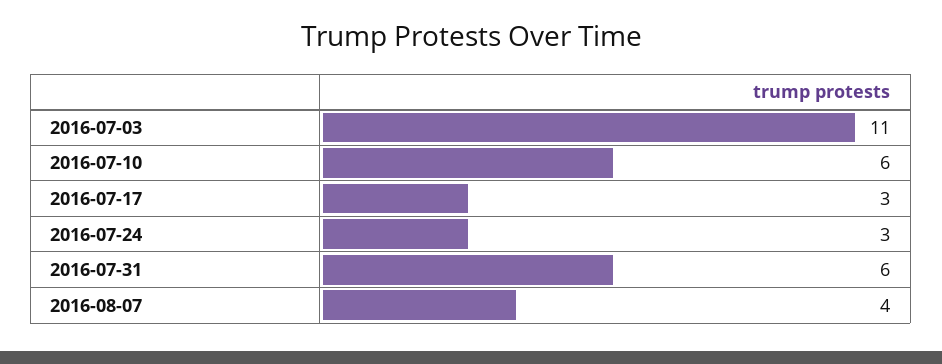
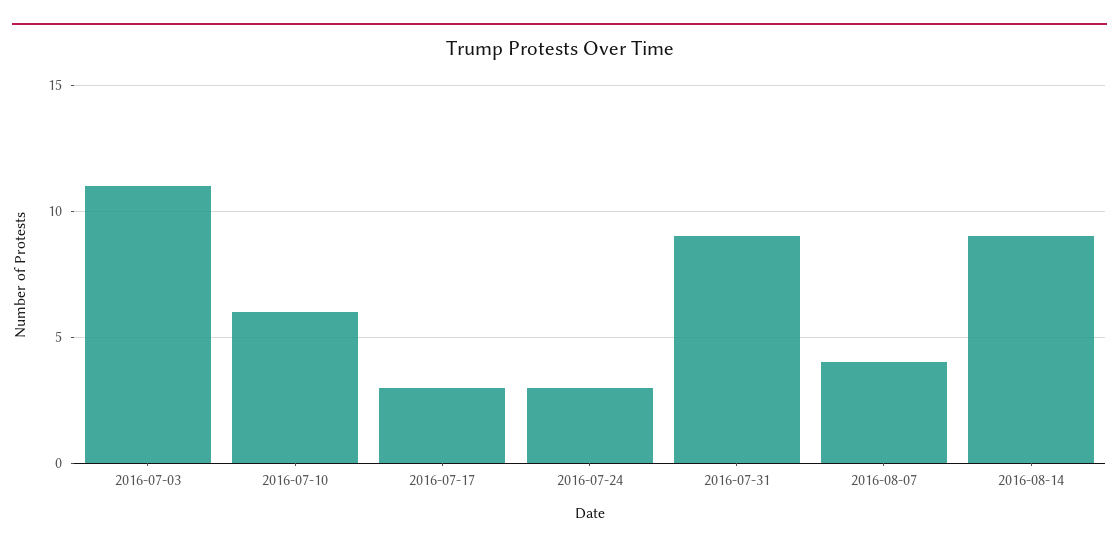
2016-07-31: 6 -> 9
2016-08-14: none -> 9

